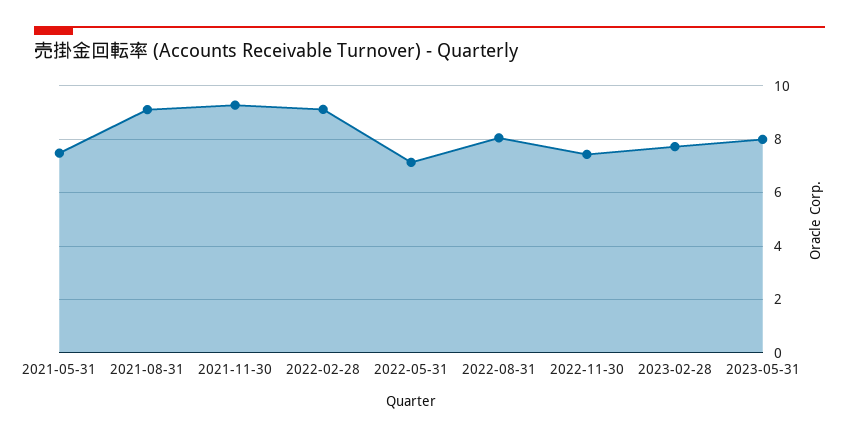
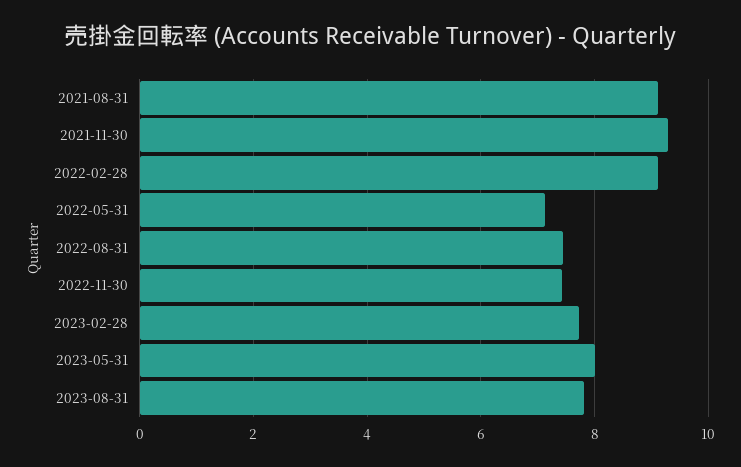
2021-05-31: 7.5 -> none
2022-08-31: 8 -> 7.4
2023-08-31: none -> 7.8

